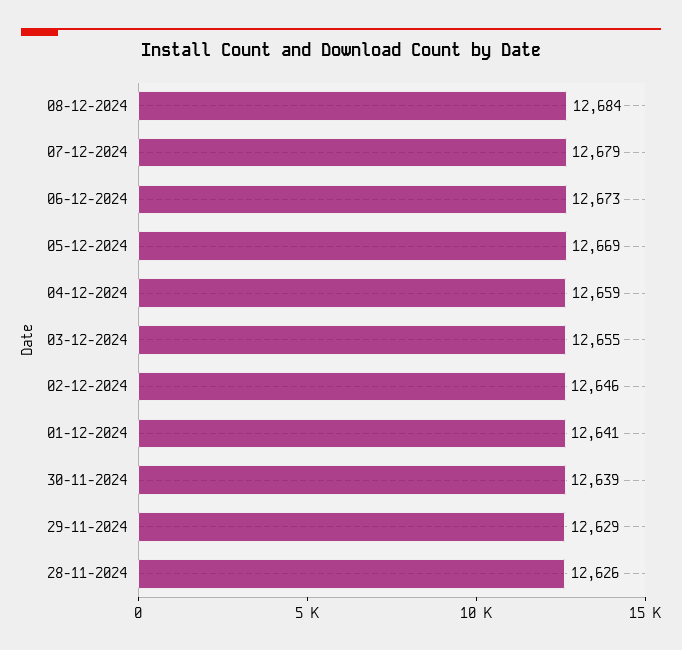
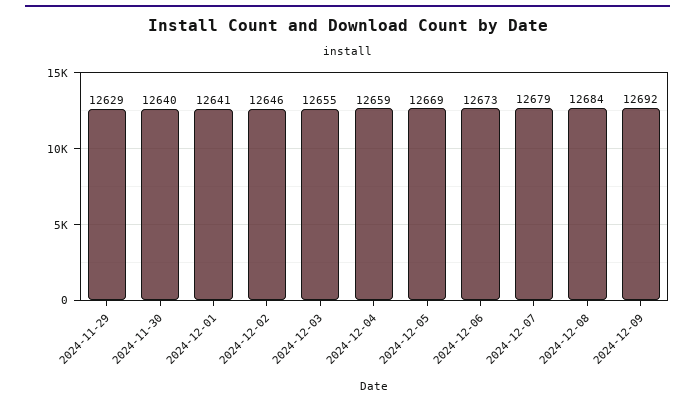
30-11-2024: 12639 -> 12640
28-11-2024: 12626 -> none
2024-12-09: none -> 12692

